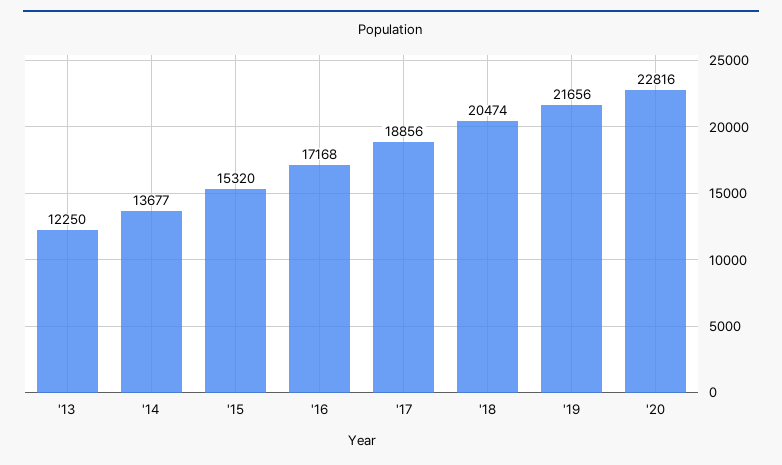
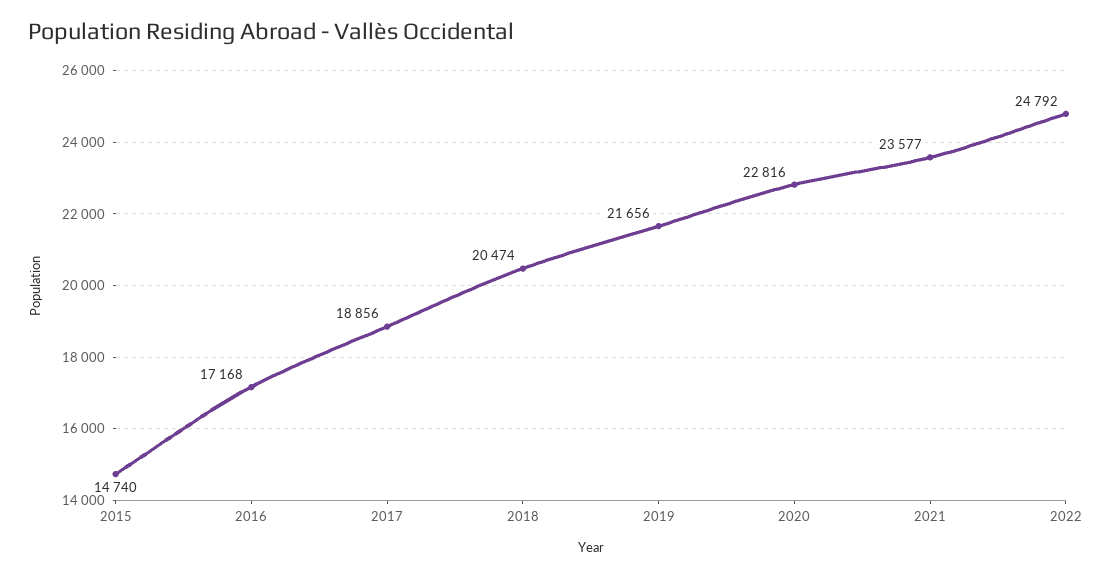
'13: 12250 -> none
'14: 13677 -> none
'15: 15320 -> 14740
2021: none -> 23577
2022: none -> 24792

